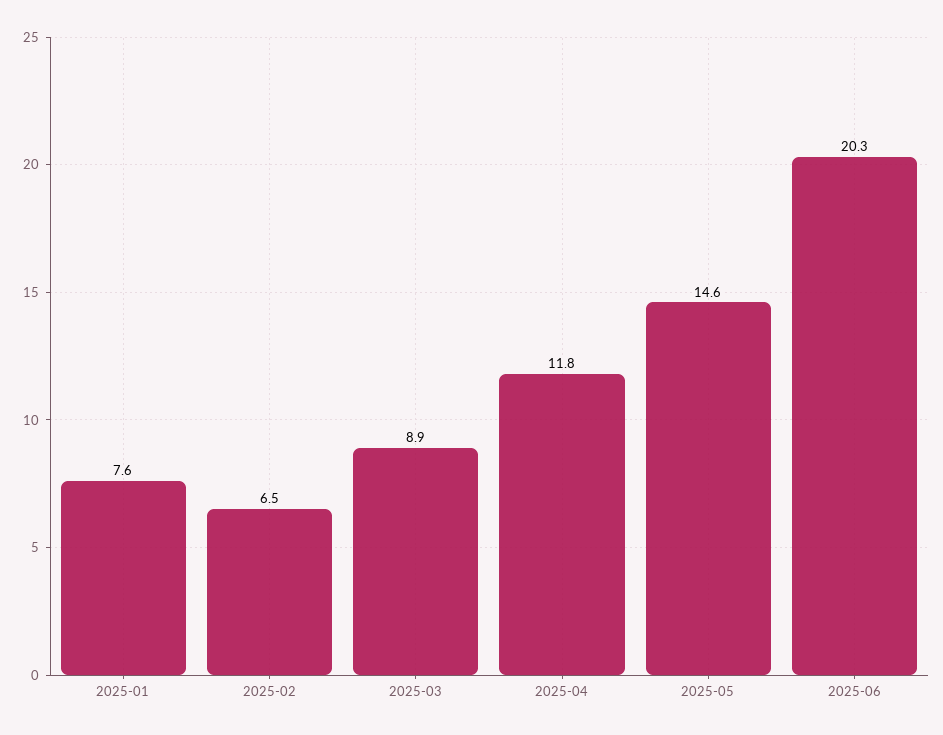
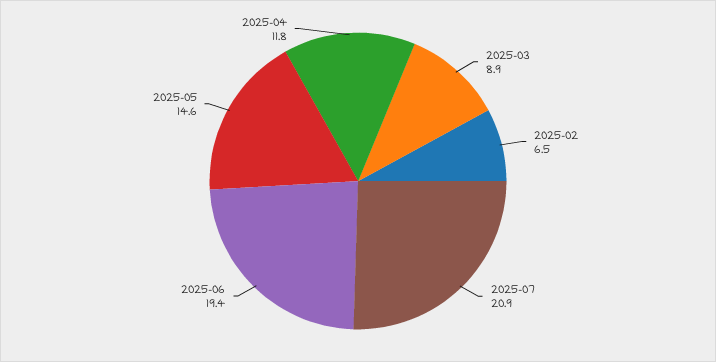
2025-01: 7.6 -> none
2025-06: 20.3 -> 19.4
2025-07: none -> 20.9

